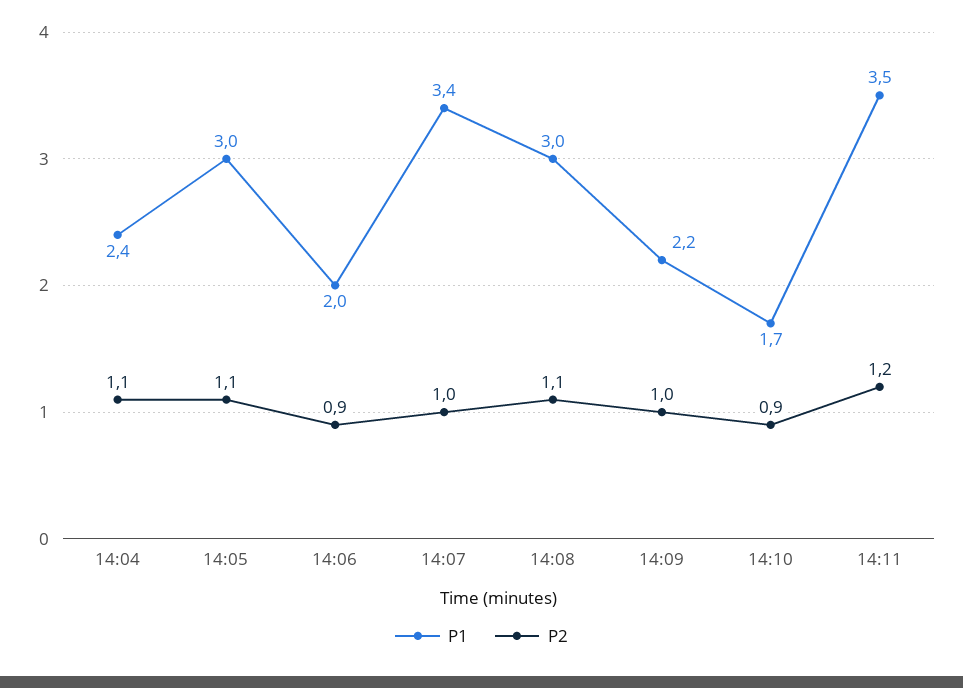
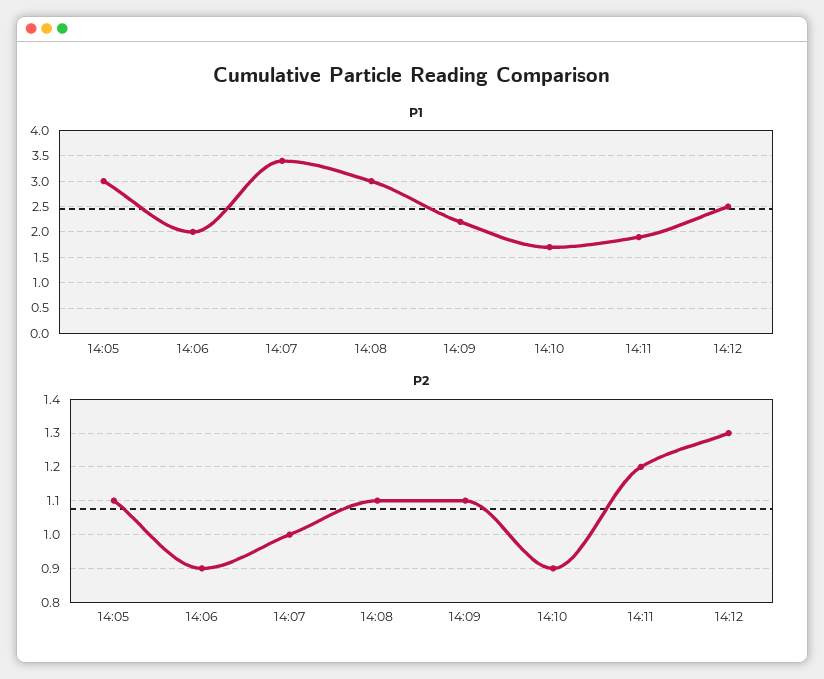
P1, 14:04: 2.4 -> none
P2, 14:04: 1.1 -> none
P2, 14:09: 1 -> 1.1
P1, 14:11: 3.5 -> 2
P1, 14:12: none -> 2.5
P2, 14:12: none -> 1.3

